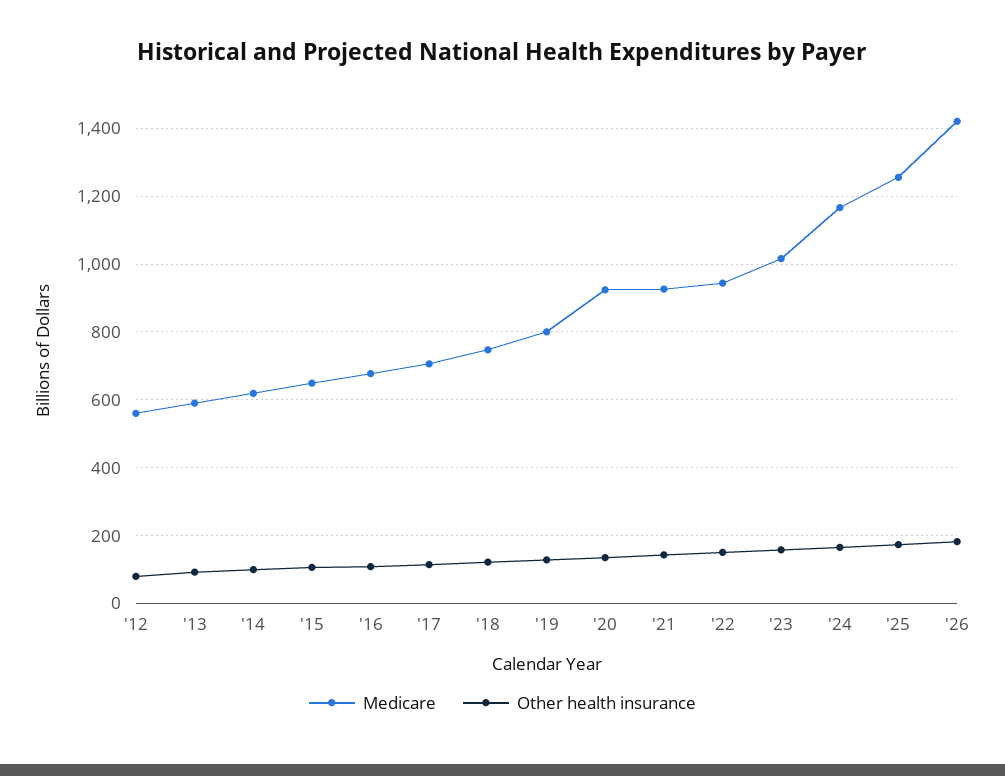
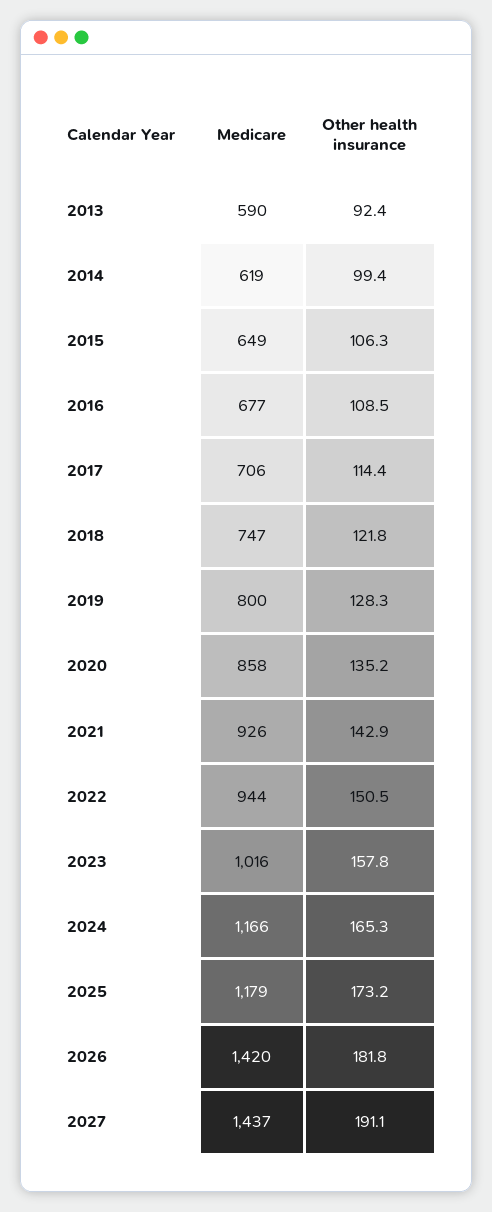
Medicare, '12: 560 -> none
Other health insurance, '12: 80 -> none
Medicare, '20: 920 -> 858
Medicare, '25: 1260 -> 1179
Medicare, 2027: none -> 1437
Other health insurance, 2027: none -> 191.1

